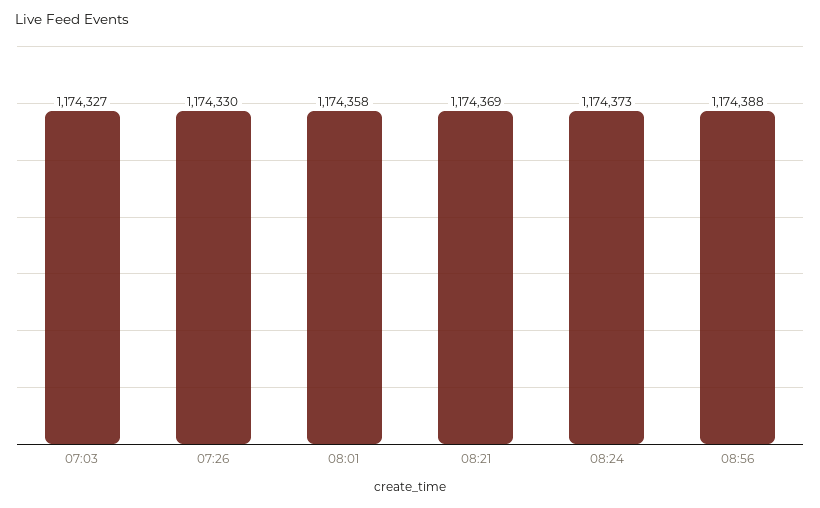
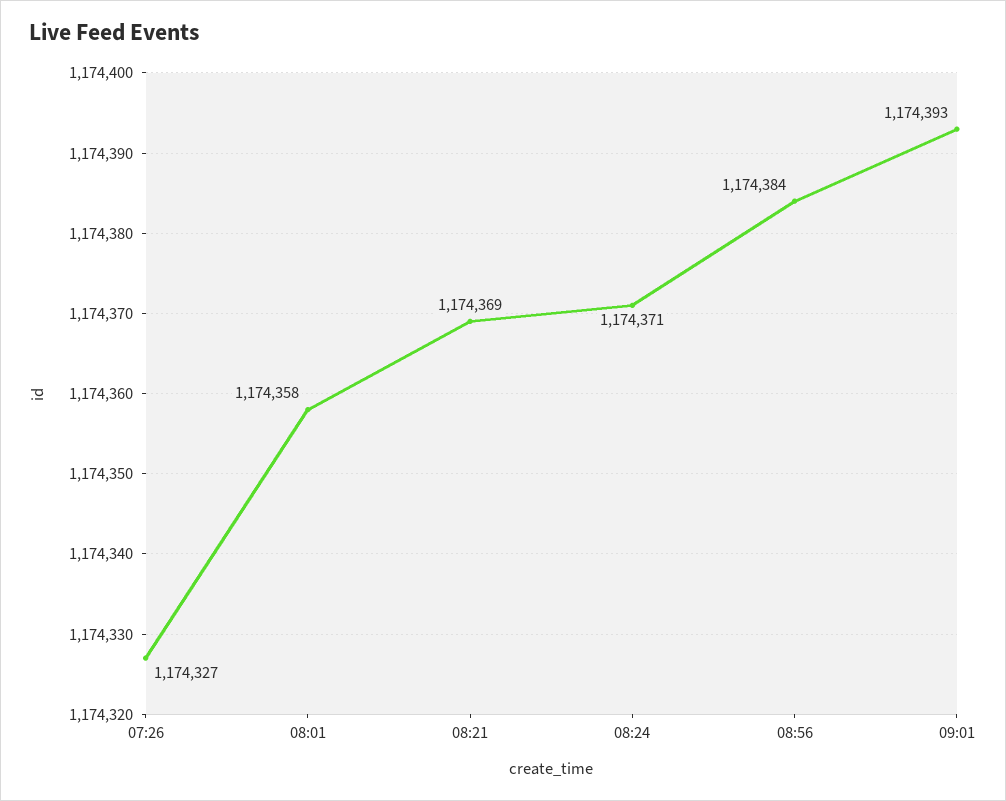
07:03: 1174327 -> none
07:26: 1174330 -> 1174327
08:24: 1174373 -> 1174371
08:56: 1174388 -> 1174384
09:01: none -> 1174393

